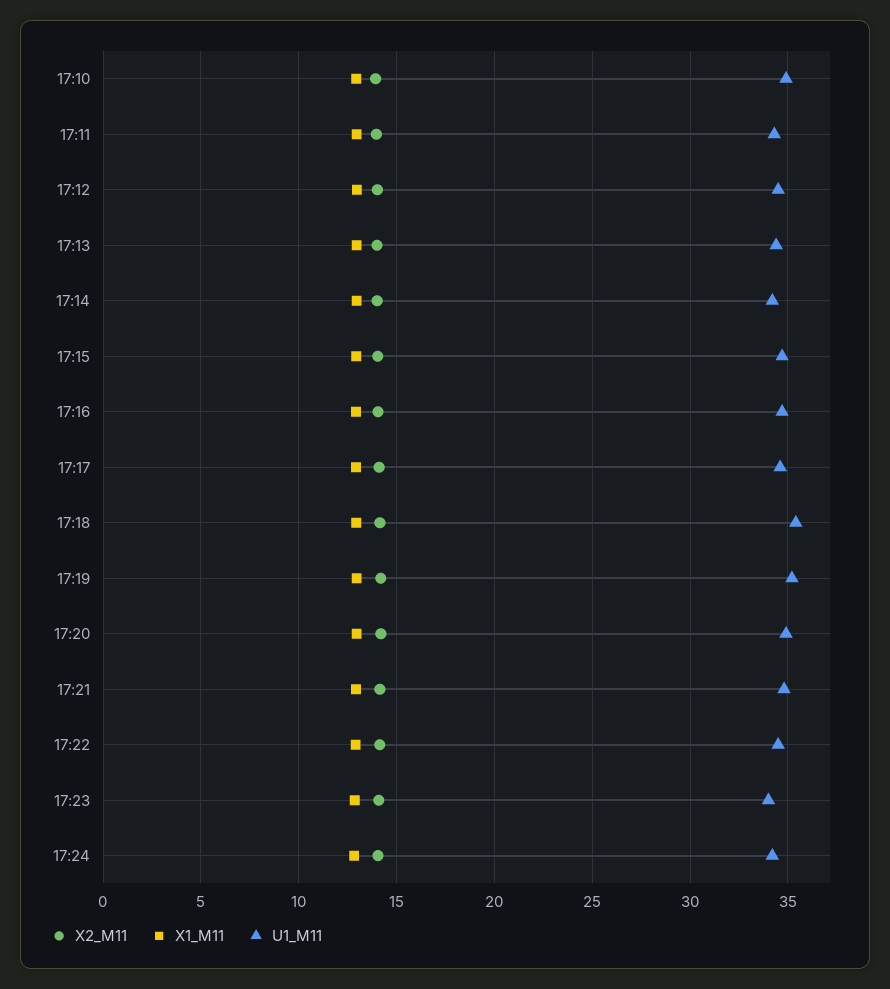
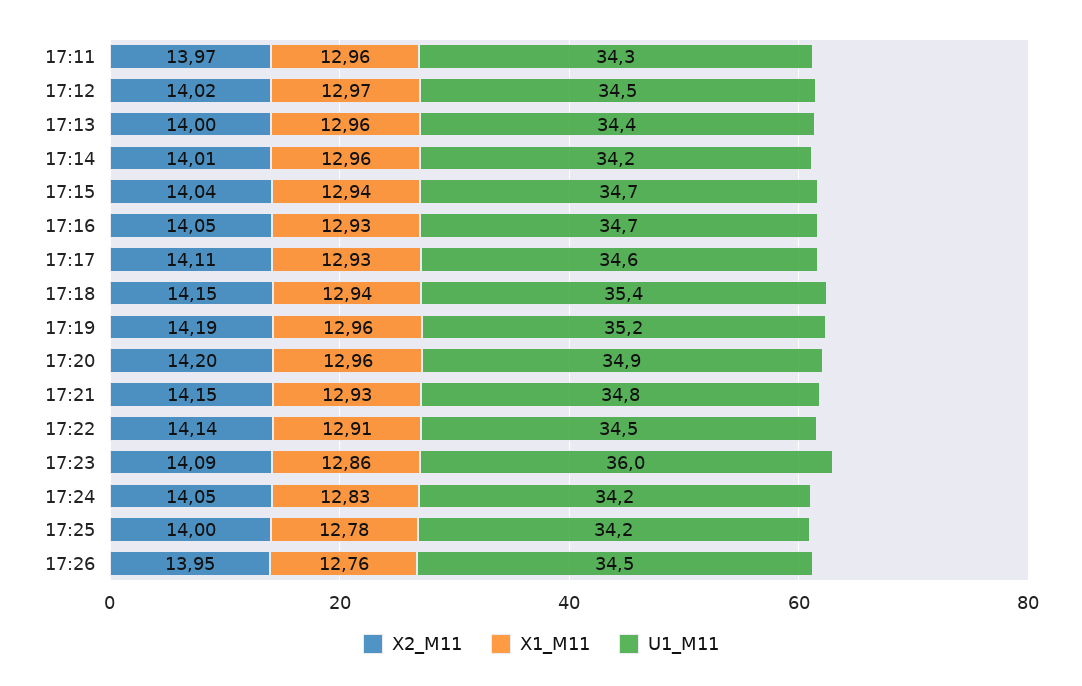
X2_M11, 17:10: 14 -> none
X1_M11, 17:10: 13 -> none
U1_M11, 17:10: 35 -> none
U1_M11, 17:23: 34 -> 36
X2_M11, 17:25: none -> 14
X1_M11, 17:25: none -> 12.78
U1_M11, 17:25: none -> 34.2
X2_M11, 17:26: none -> 13.95
X1_M11, 17:26: none -> 12.76
U1_M11, 17:26: none -> 34.5

